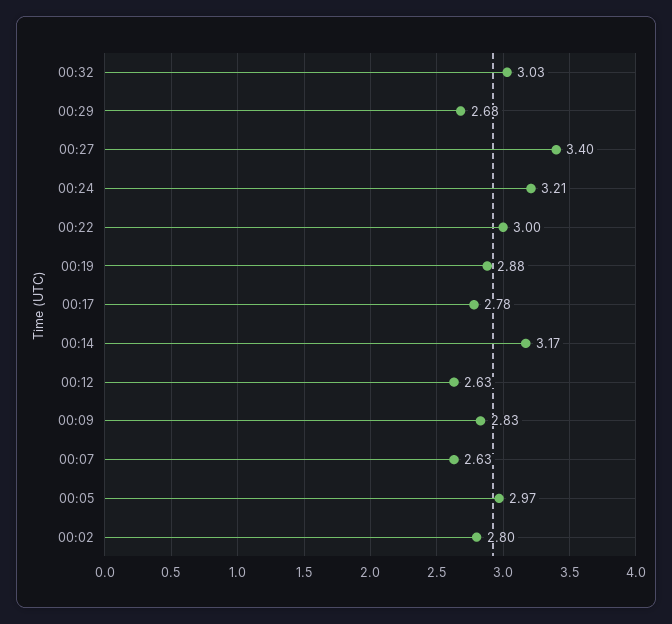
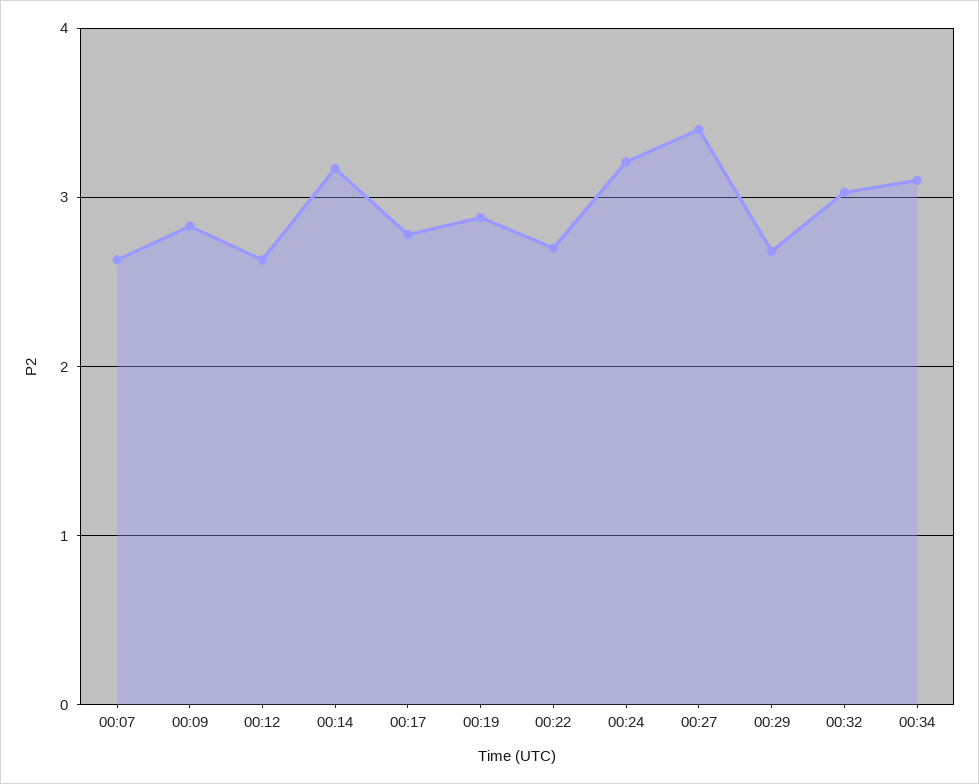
00:22: 3 -> 2.7
00:05: 2.97 -> none
00:02: 2.8 -> none
00:34: none -> 3.1

